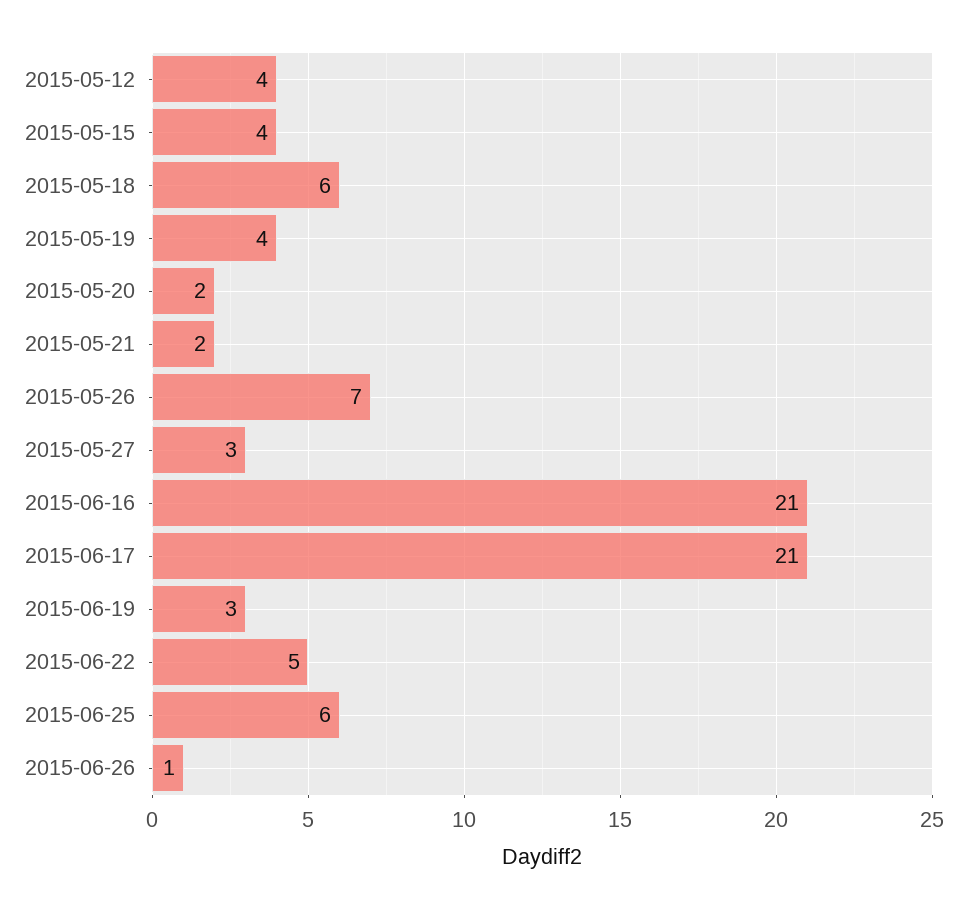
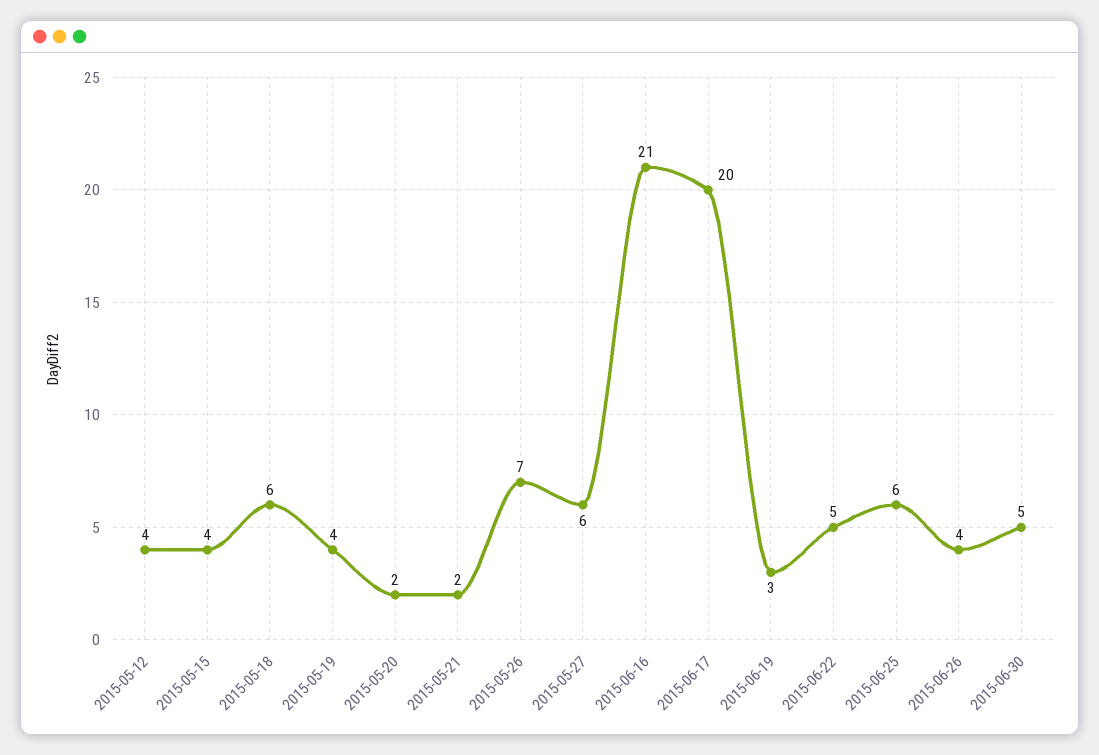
2015-05-27: 3 -> 6
2015-06-17: 21 -> 20
2015-06-26: 1 -> 4
2015-06-30: none -> 5

